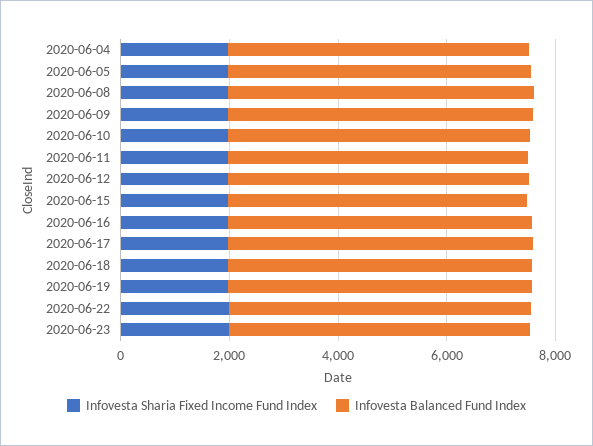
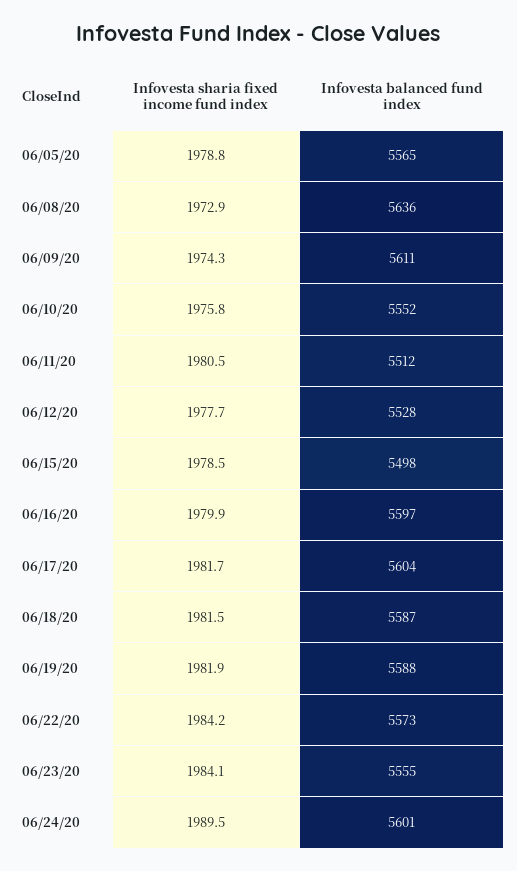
Infovesta Sharia Fixed Income Fund Index, 2020-06-04: 2000 -> none
Infovesta Balanced Fund Index, 2020-06-04: 5500 -> none
Infovesta Sharia Fixed Income Fund Index, 06/24/20: none -> 1989.5
Infovesta Balanced Fund Index, 06/24/20: none -> 5601

